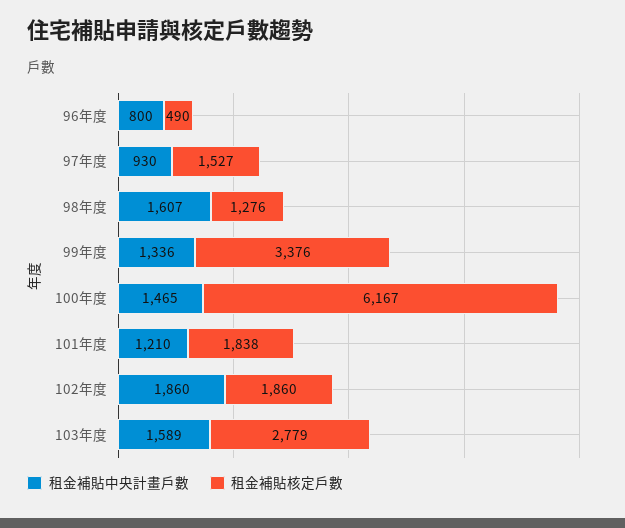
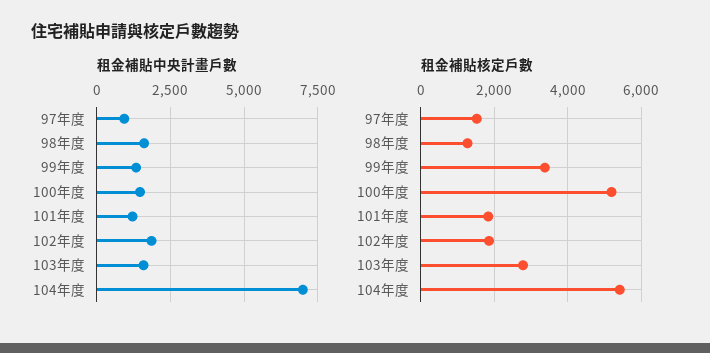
租金補貼中央計畫戶數, 96年度: 800 -> none
租金補貼核定戶數, 96年度: 490 -> none
租金補貼核定戶數, 100年度: 6167 -> 5200
租金補貼中央計畫戶數, 104年度: none -> 7000
租金補貼核定戶數, 104年度: none -> 5400

